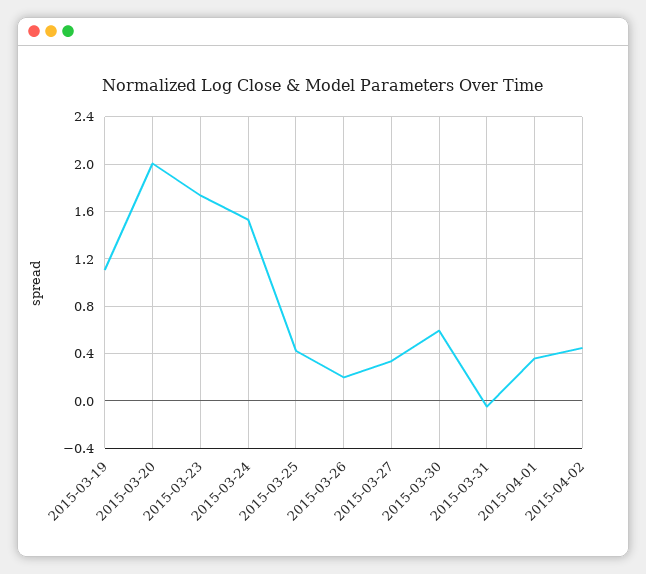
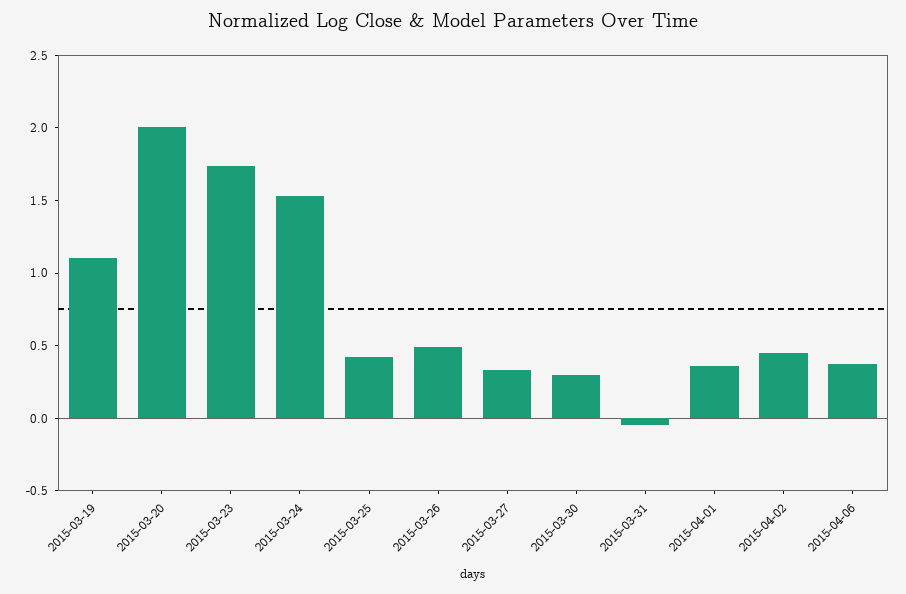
2015-03-26: 0.2 -> 0.5
2015-03-30: 0.6 -> 0.3
2015-04-06: none -> 0.4

